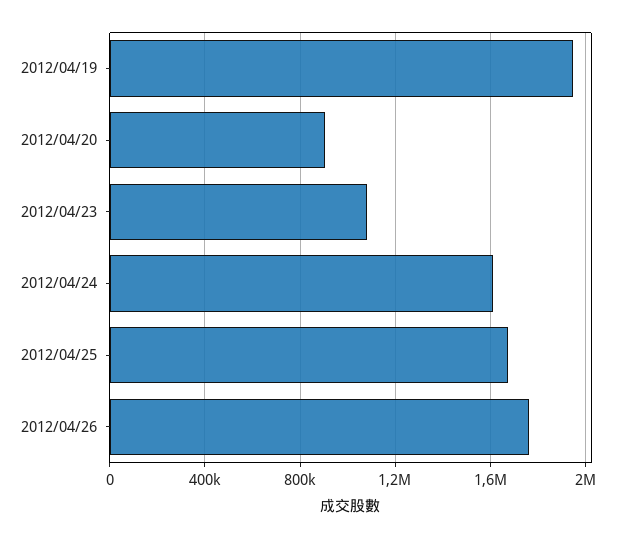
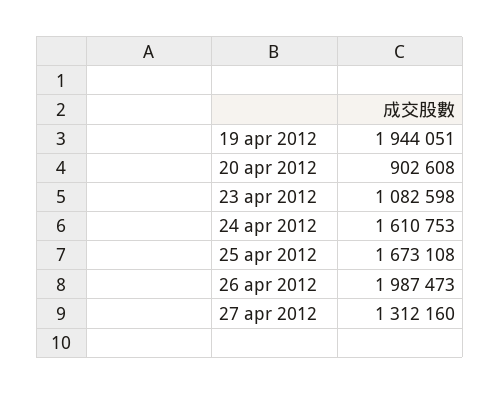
2012/04/26: 1750000 -> 1987473
27 apr 2012: none -> 1312160

